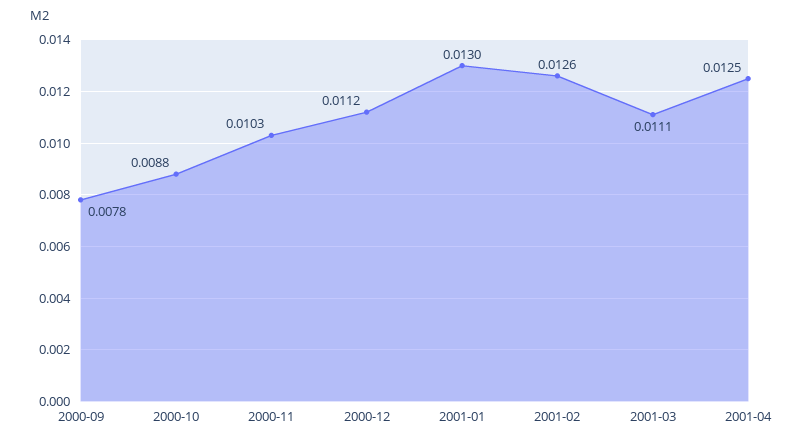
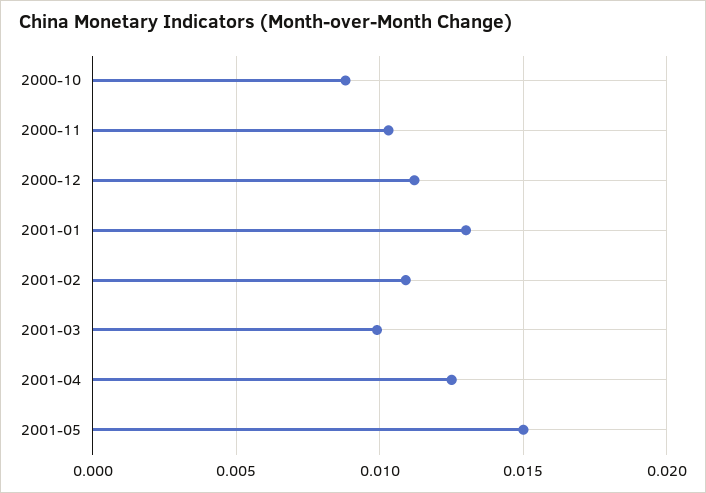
2000-09: 0.0078 -> none
2001-02: 0.0126 -> 0.011
2001-03: 0.0111 -> 0.01
2001-05: none -> 0.015

